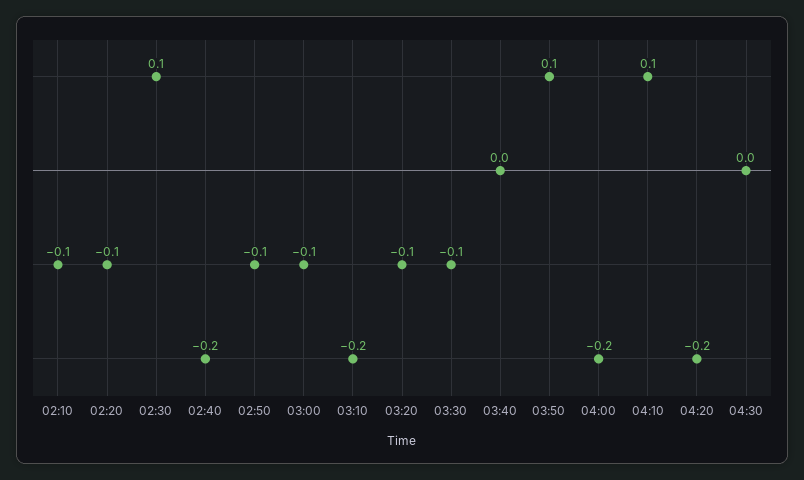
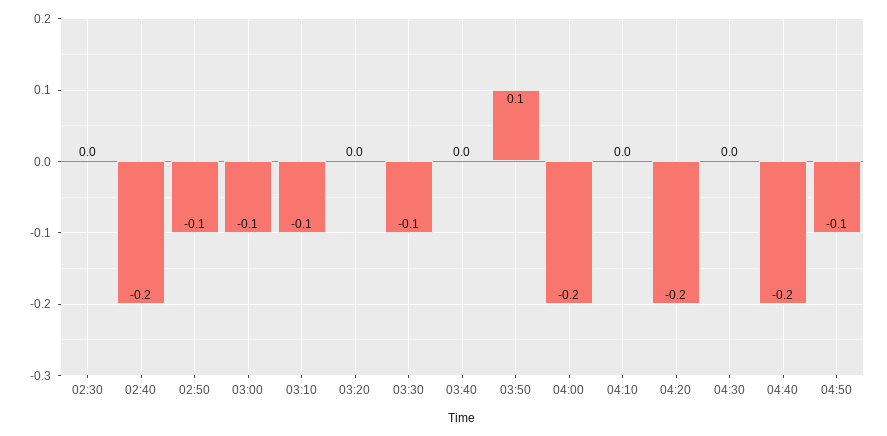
02:10: -0.1 -> none
02:20: -0.1 -> none
02:30: 0.1 -> 0
03:10: -0.2 -> -0.1
03:20: -0.1 -> 0
04:10: 0.1 -> 0
04:40: none -> -0.2
04:50: none -> -0.1

